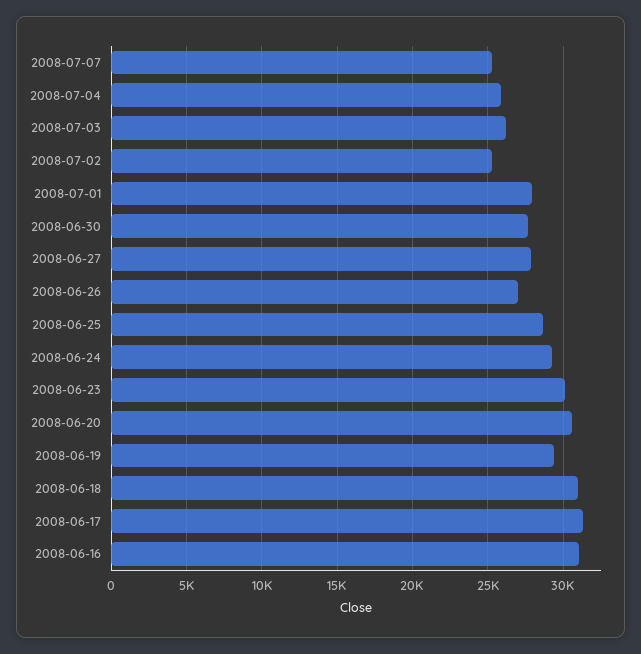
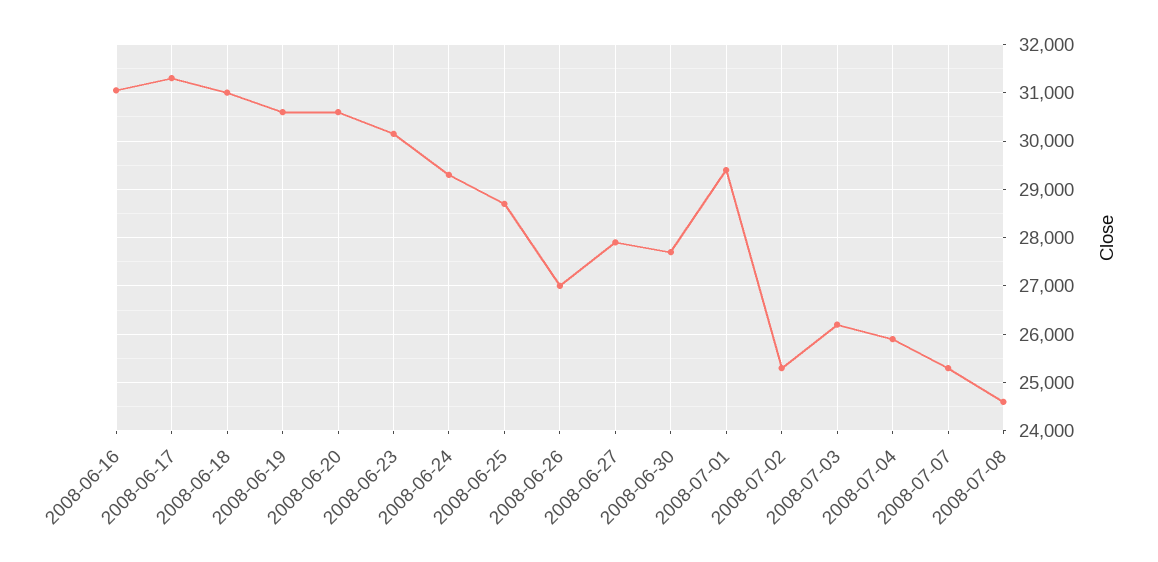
2008-07-01: 28000 -> 29400
2008-06-19: 29500 -> 30600
2008-07-08: none -> 24600

